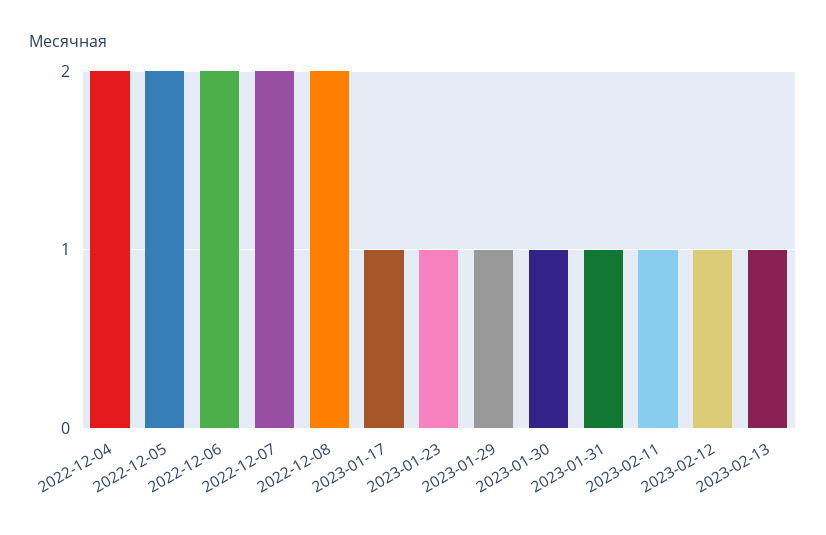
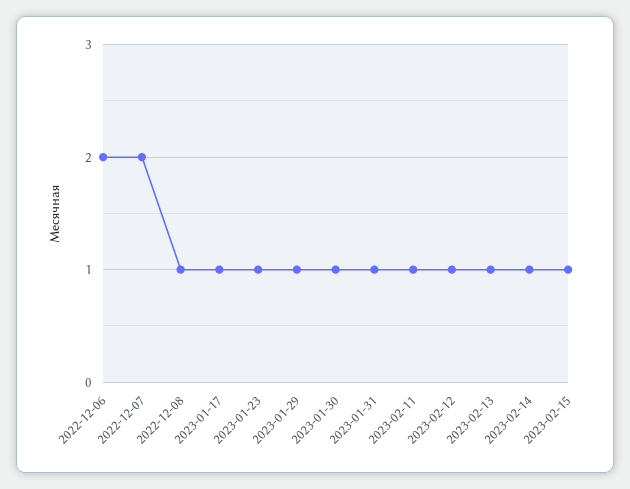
2022-12-04: 2 -> none
2022-12-05: 2 -> none
2022-12-08: 2 -> 1
2023-02-14: none -> 1
2023-02-15: none -> 1

